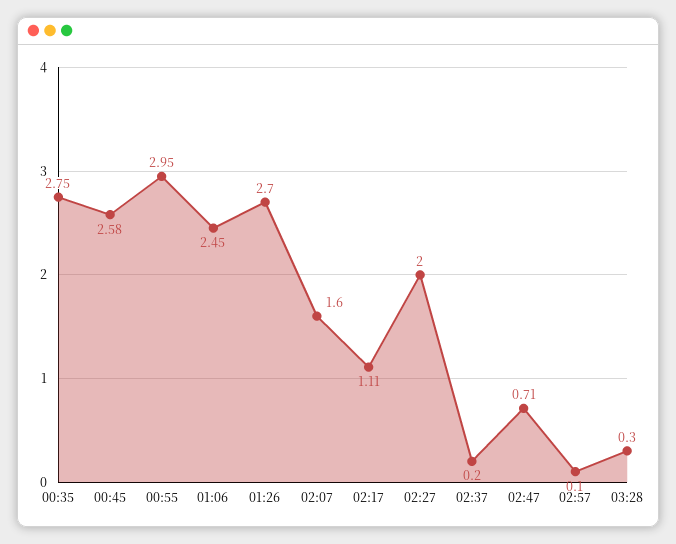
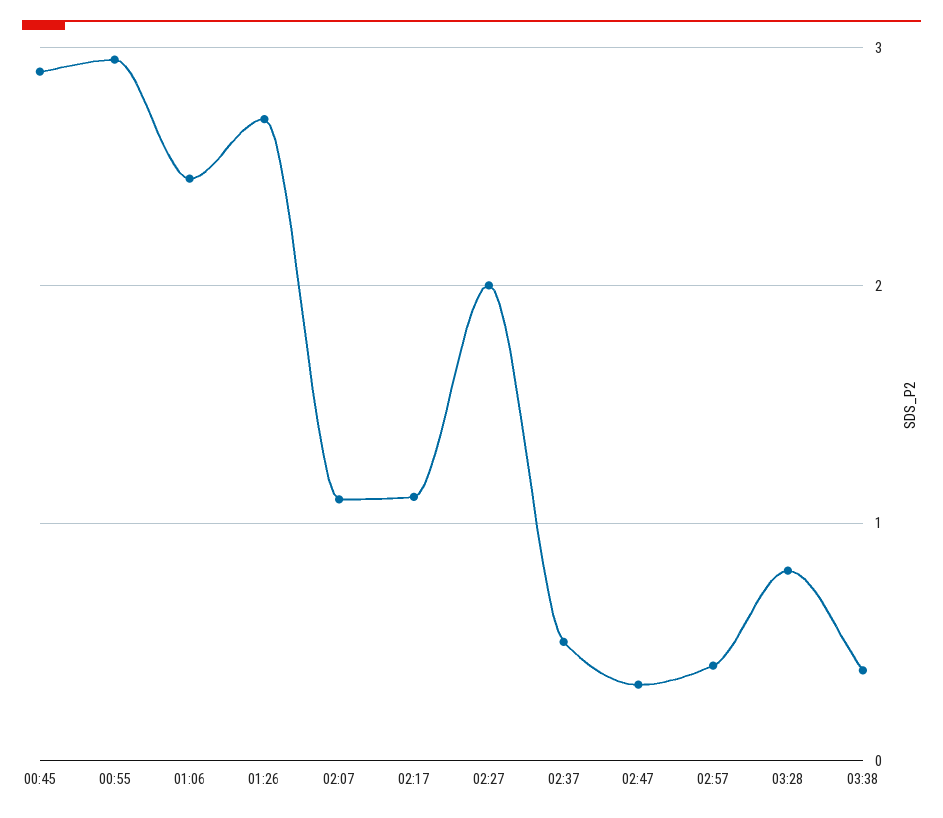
00:35: 2.75 -> none
00:45: 2.58 -> 2.9
02:07: 1.6 -> 1.1
02:37: 0.2 -> 0.5
02:47: 0.71 -> 0.3
02:57: 0.1 -> 0.4
03:28: 0.3 -> 0.8
03:38: none -> 0.4

